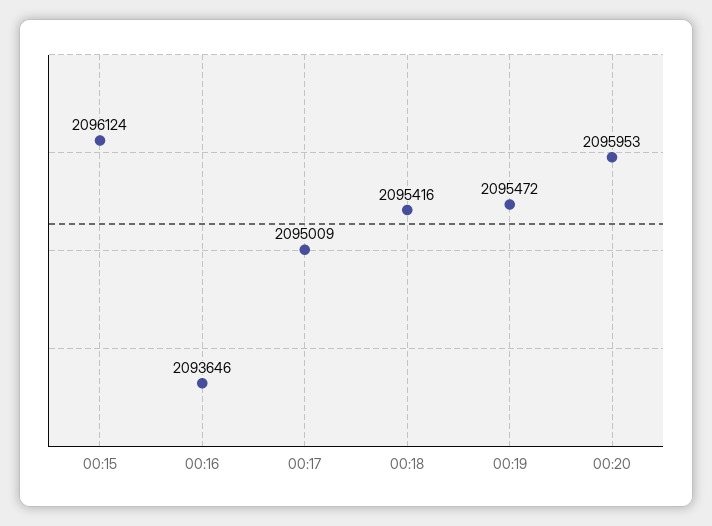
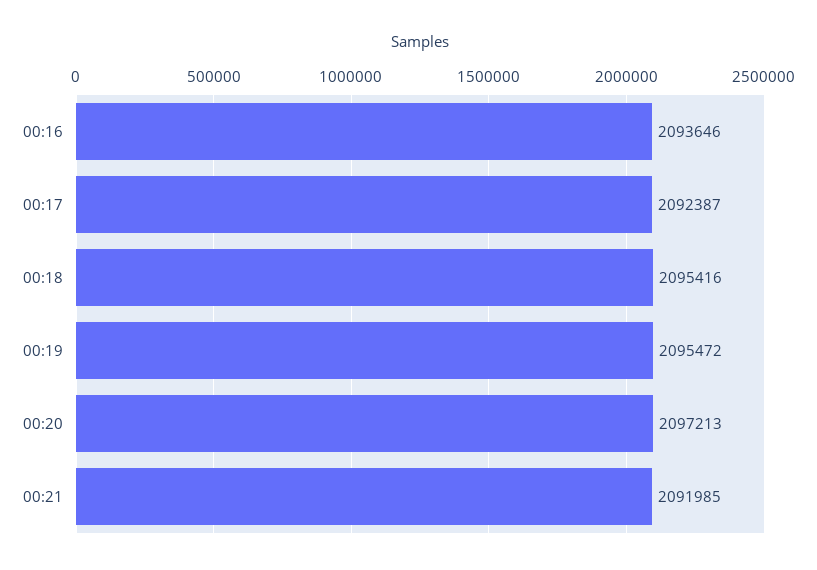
00:15: 2096124 -> none
00:17: 2095009 -> 2092387
00:20: 2095953 -> 2097213
00:21: none -> 2091985

